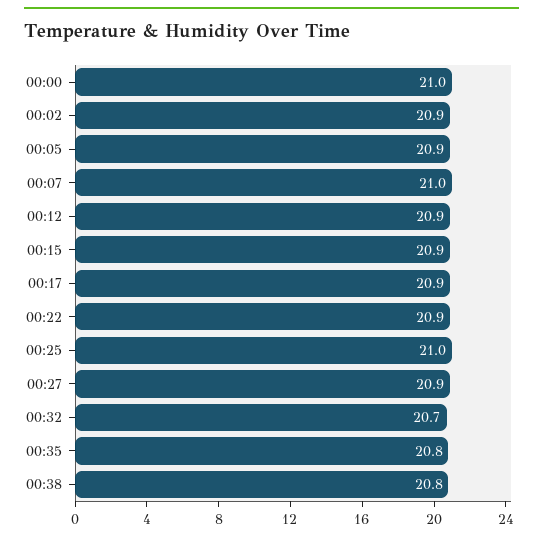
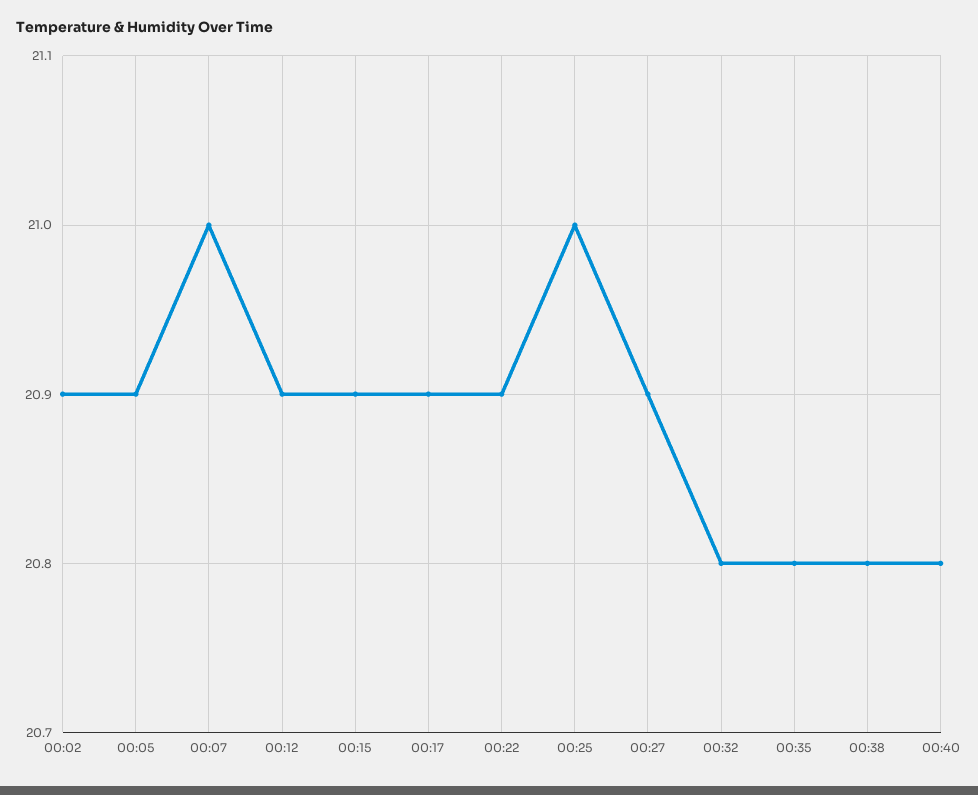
00:00: 21 -> none
00:32: 20.7 -> 20.8
00:40: none -> 20.8

